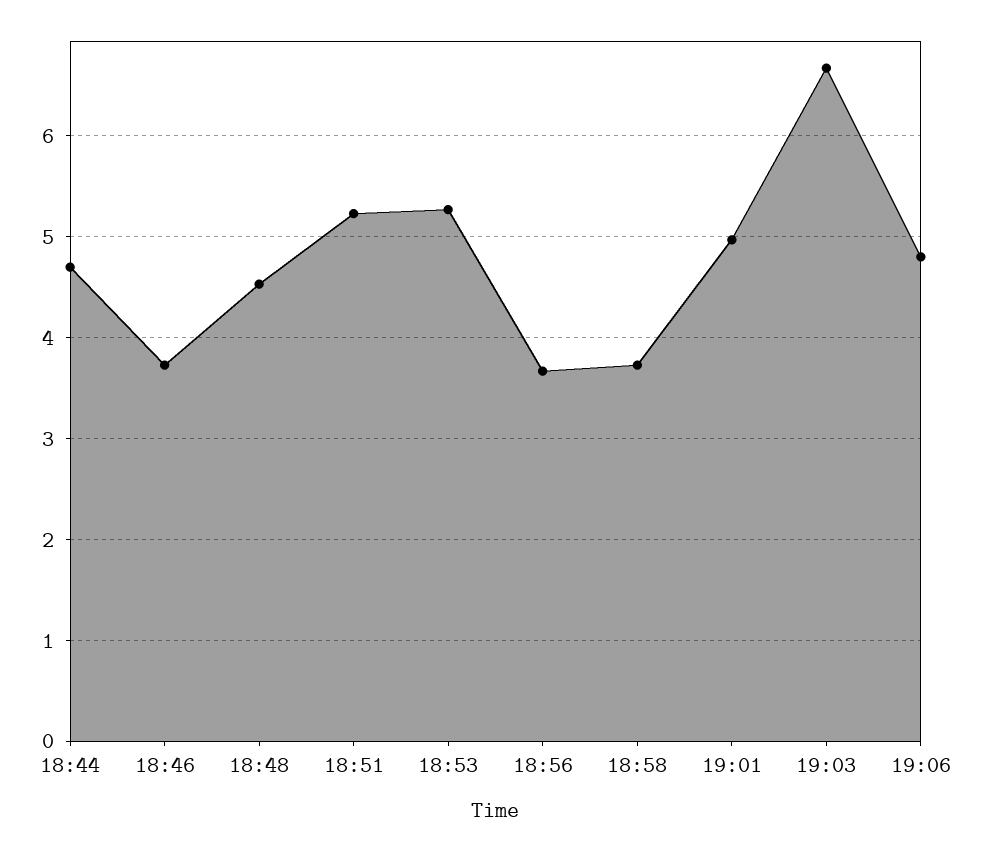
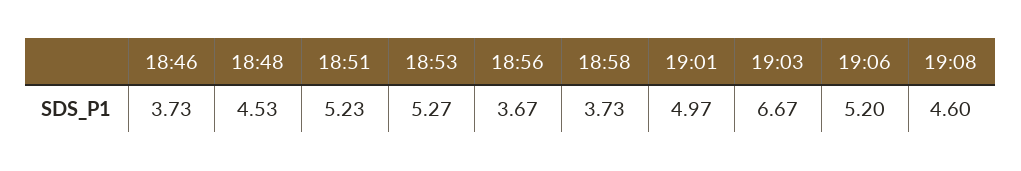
18:44: 4.7 -> none
19:06: 4.8 -> 5.2
19:08: none -> 4.6

